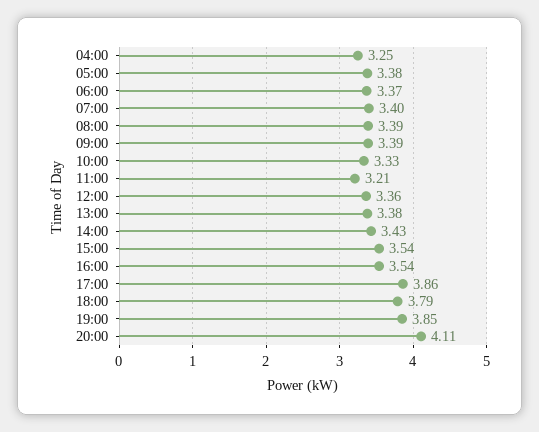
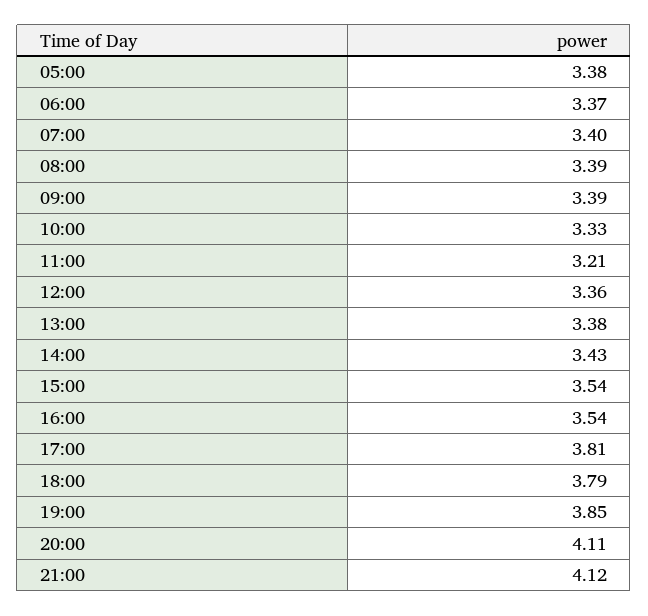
04:00: 3.25 -> none
17:00: 3.86 -> 3.81
21:00: none -> 4.12

